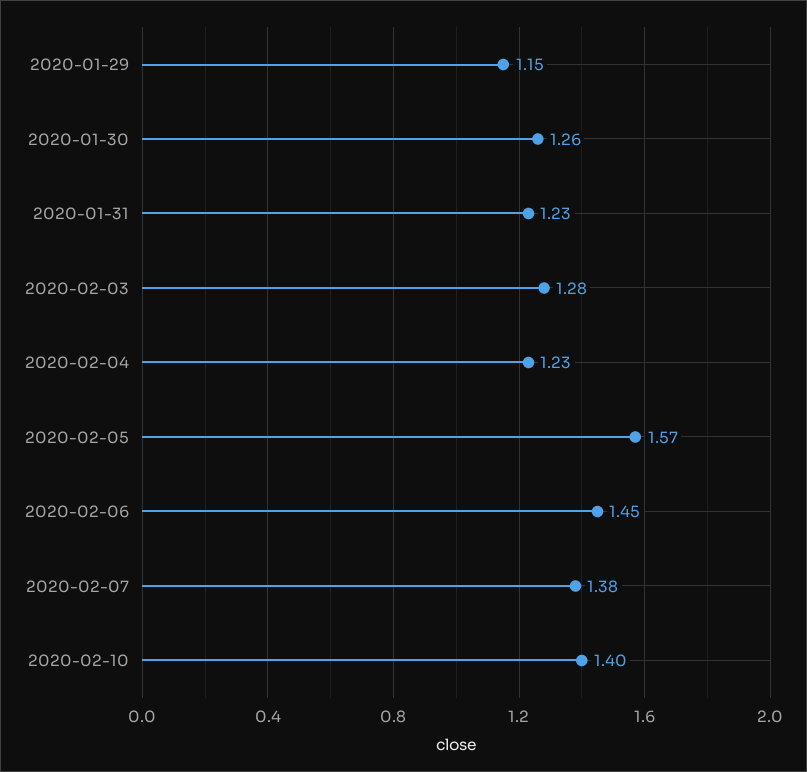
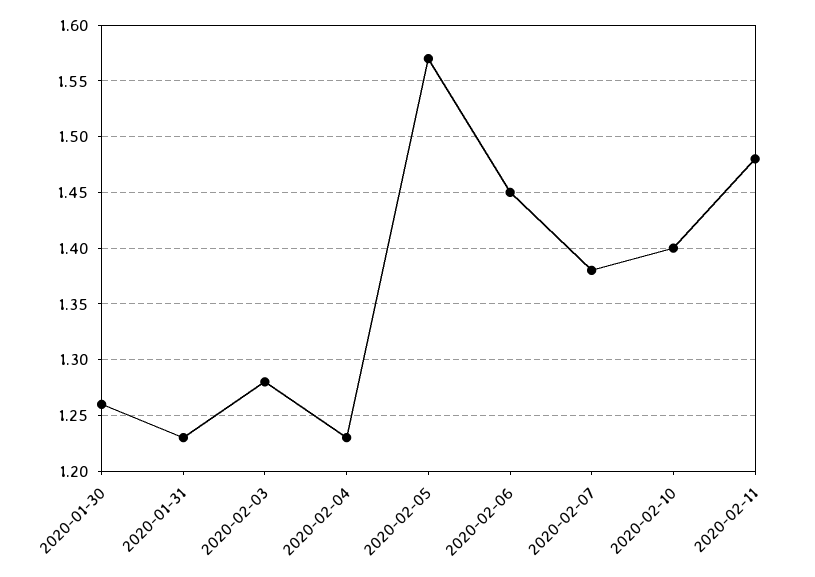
2020-01-29: 1.15 -> none
2020-02-11: none -> 1.48

